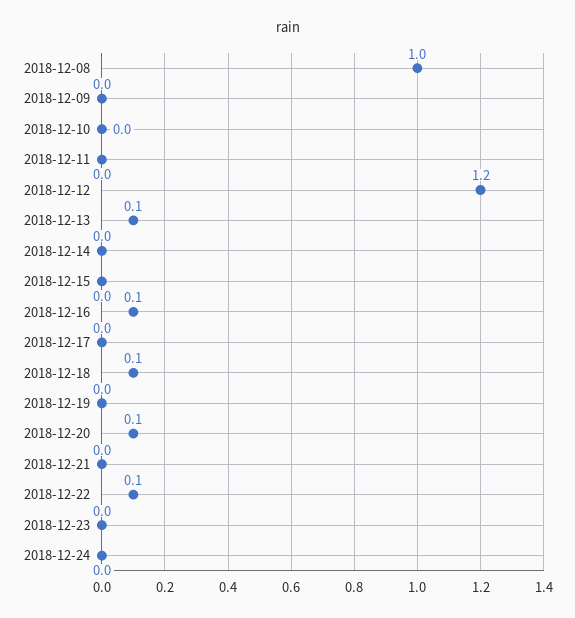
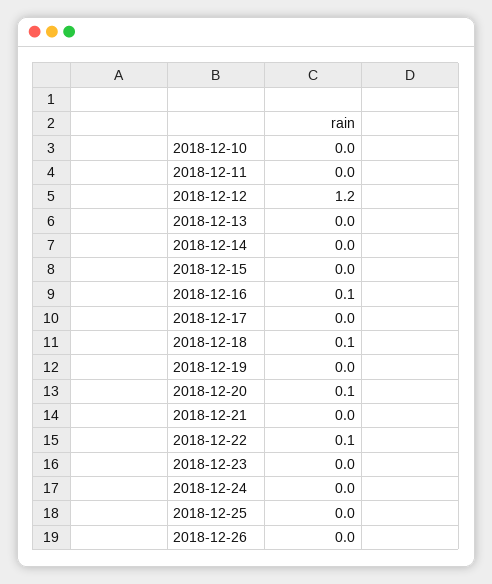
2018-12-08: 1 -> none
2018-12-09: 0 -> none
2018-12-13: 0.1 -> 0
2018-12-25: none -> 0
2018-12-26: none -> 0

